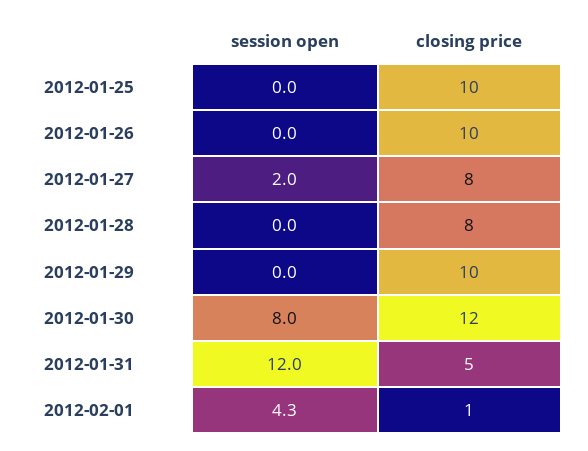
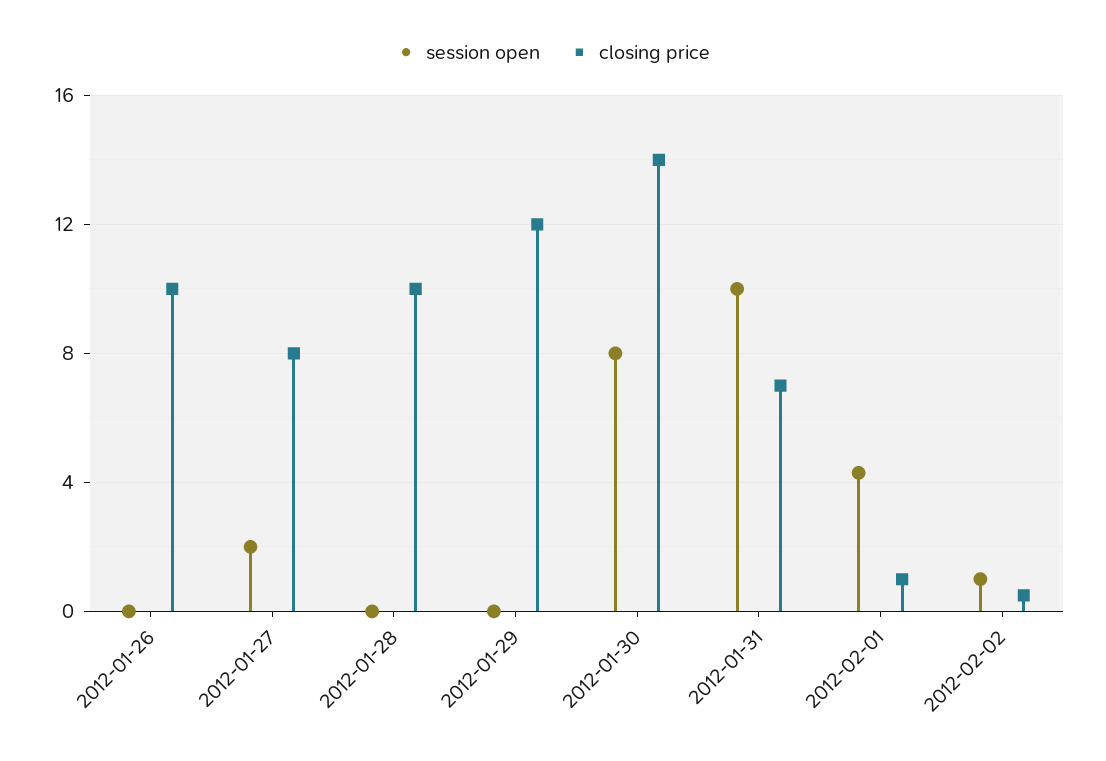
session open, 2012-01-25: 0 -> none
closing price, 2012-01-25: 10 -> none
closing price, 2012-01-28: 8 -> 10
closing price, 2012-01-29: 10 -> 12
closing price, 2012-01-30: 12 -> 14
session open, 2012-01-31: 12 -> 10
closing price, 2012-01-31: 5 -> 7
session open, 2012-02-02: none -> 1
closing price, 2012-02-02: none -> 0.5

